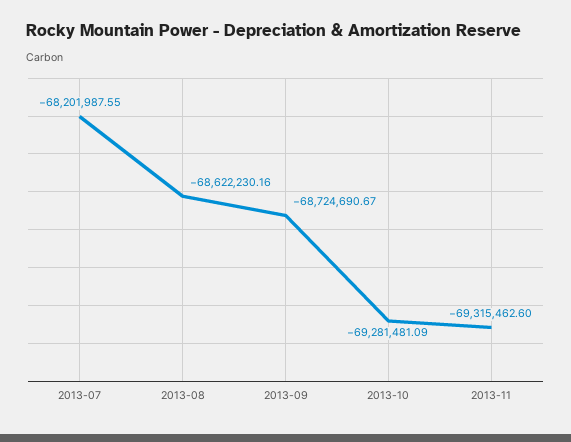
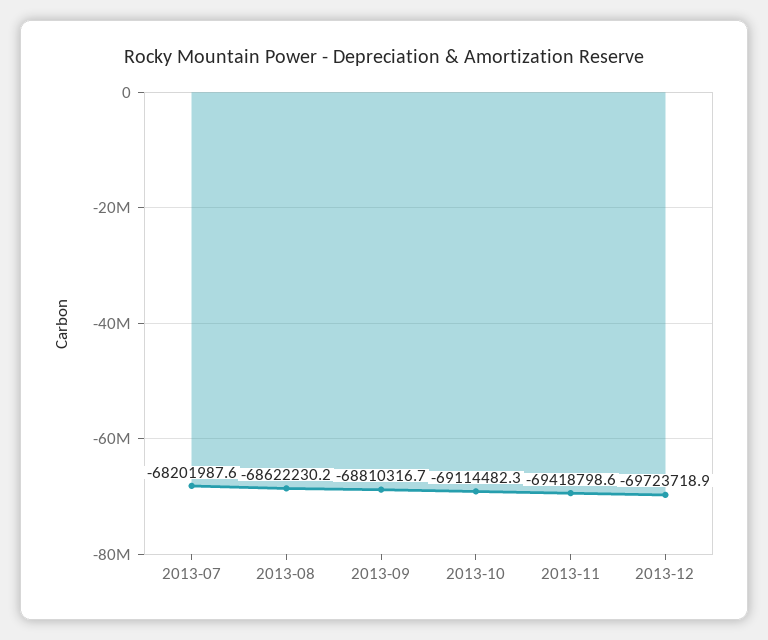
2013-09: -68724690.67 -> -68810316.7
2013-10: -69281481.09 -> -69114482.3
2013-11: -69315462.6 -> -69418798.6
2013-12: none -> -69723718.9

